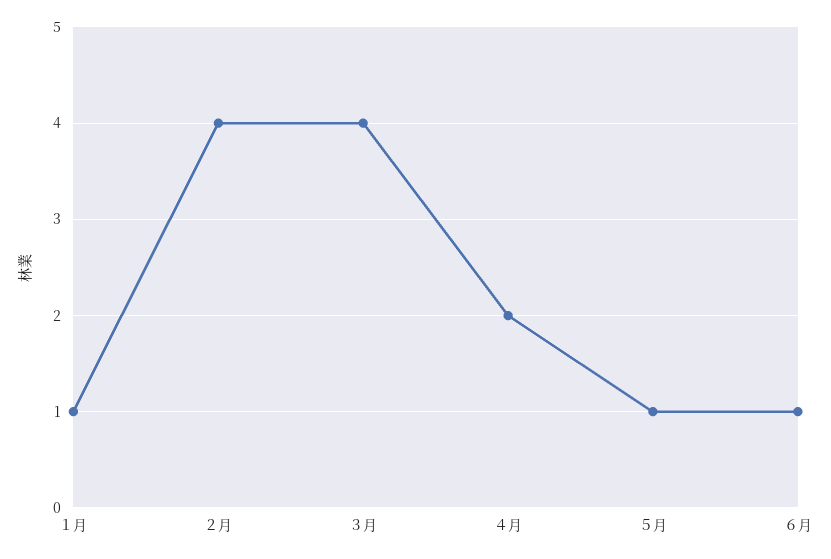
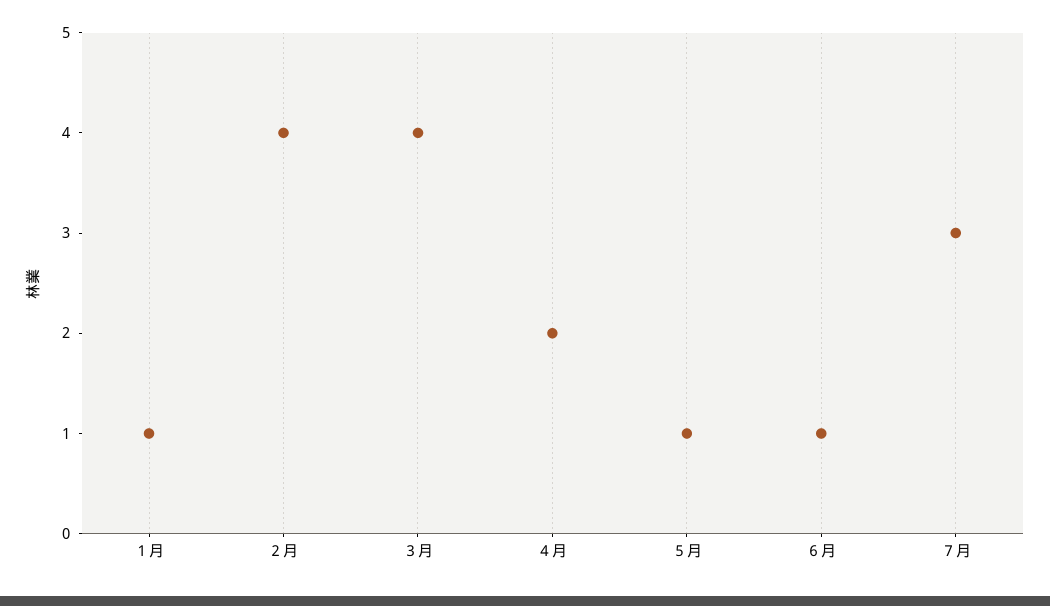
７月: none -> 3

